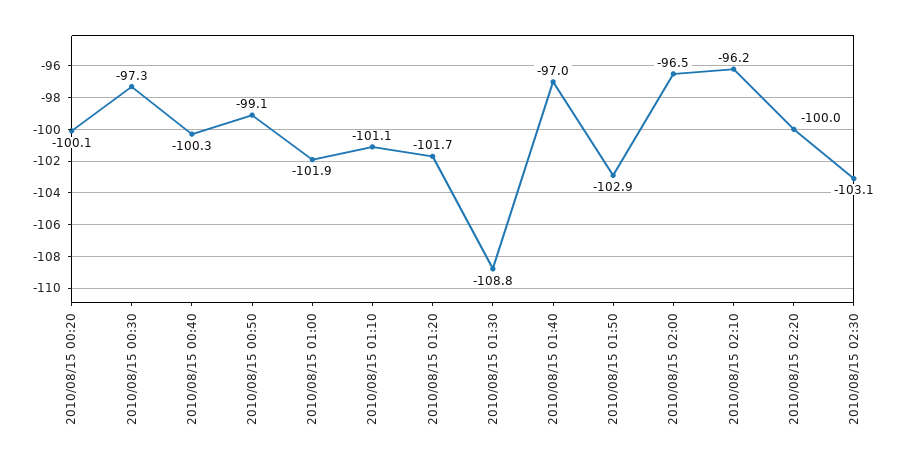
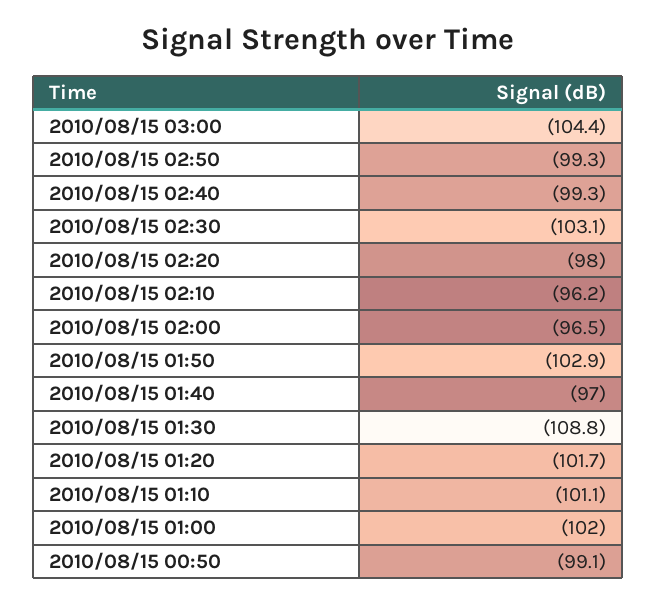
2010/08/15 00:20: -100.1 -> none
2010/08/15 00:30: -97.3 -> none
2010/08/15 00:40: -100.3 -> none
2010/08/15 01:00: -101.9 -> -102
2010/08/15 02:20: -100 -> -98
2010/08/15 03:00: none -> -104.4
2010/08/15 02:50: none -> -99.3
2010/08/15 02:40: none -> -99.3

